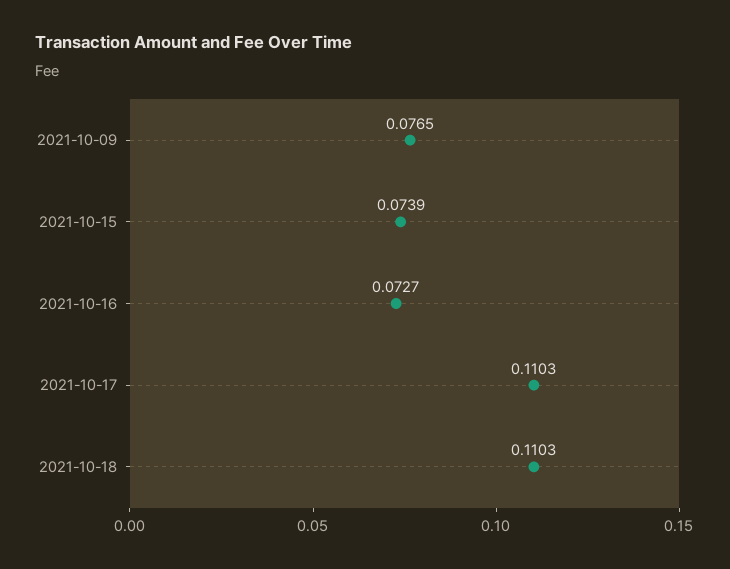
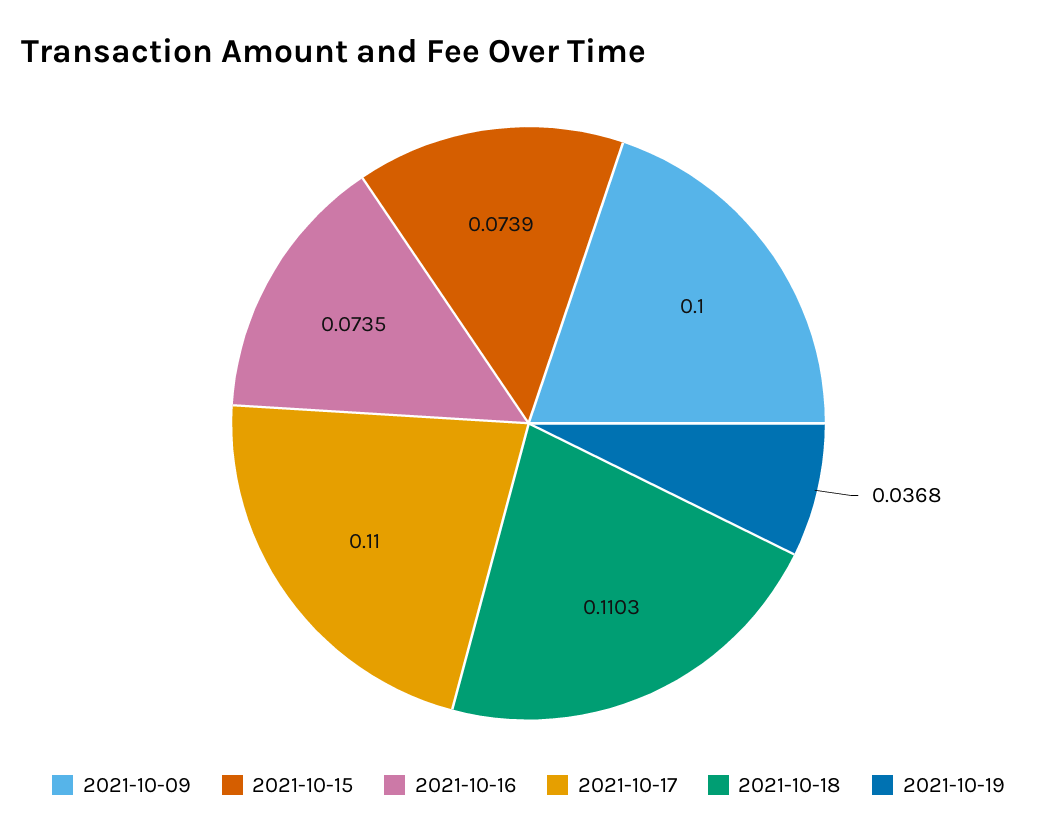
2021-10-09: 0.0765 -> 0.1
2021-10-16: 0.0727 -> 0.0735
2021-10-17: 0.1103 -> 0.11
2021-10-19: none -> 0.0368

